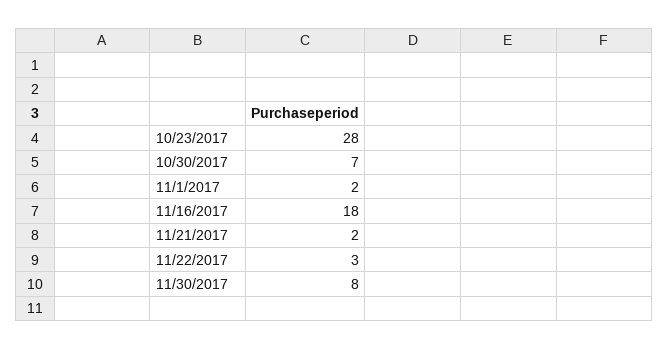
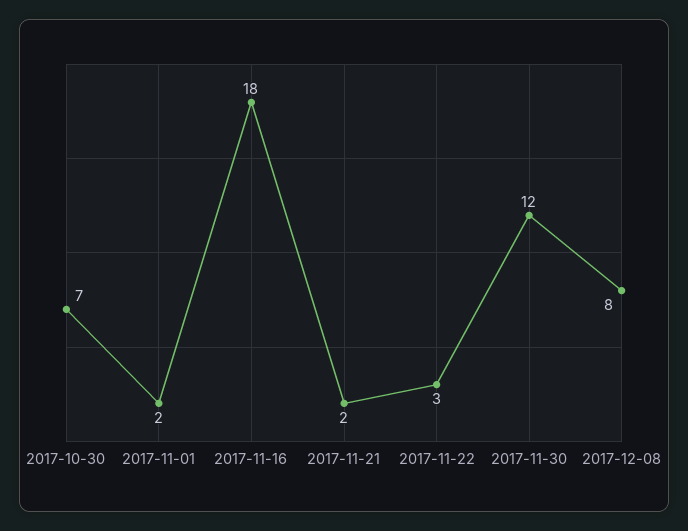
10/23/2017: 28 -> none
11/30/2017: 8 -> 12
2017-12-08: none -> 8

